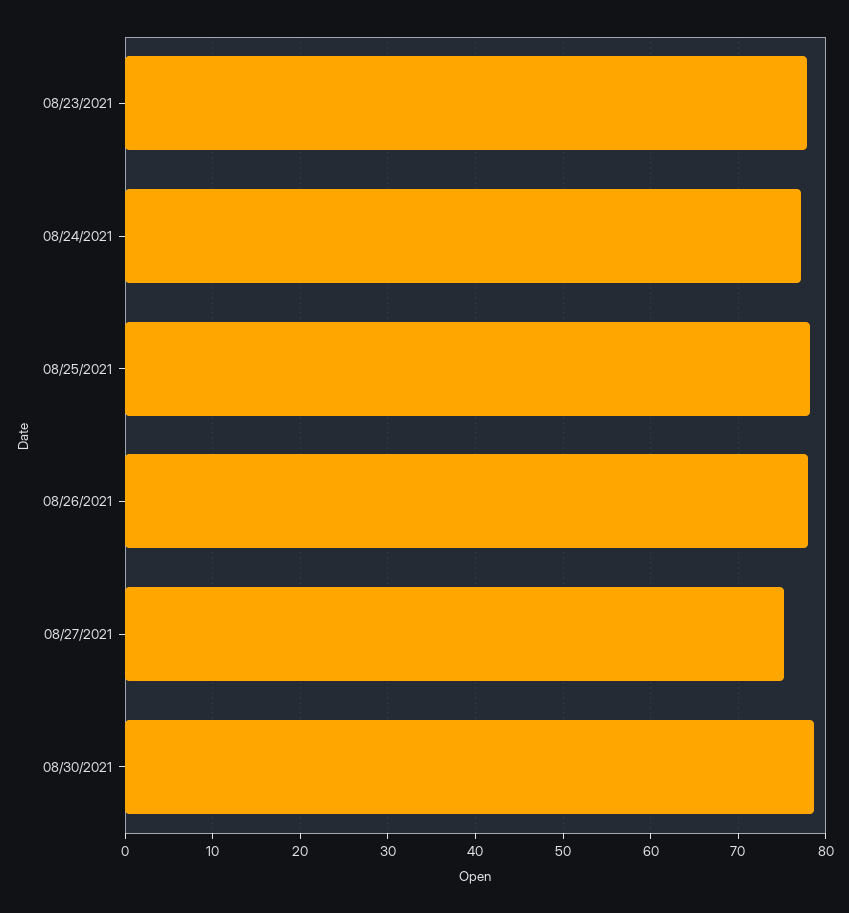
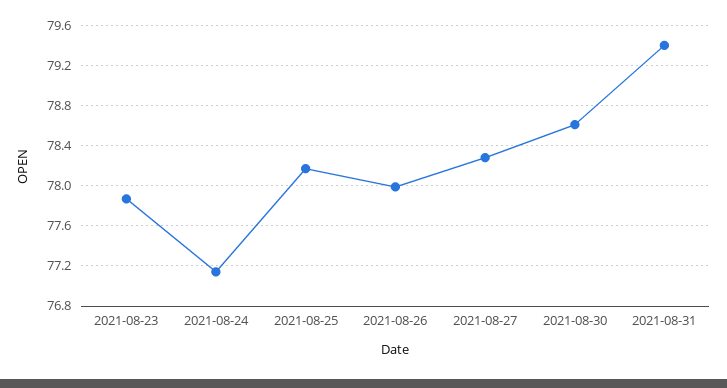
08/27/2021: 75 -> 78.3
2021-08-31: none -> 79.4

